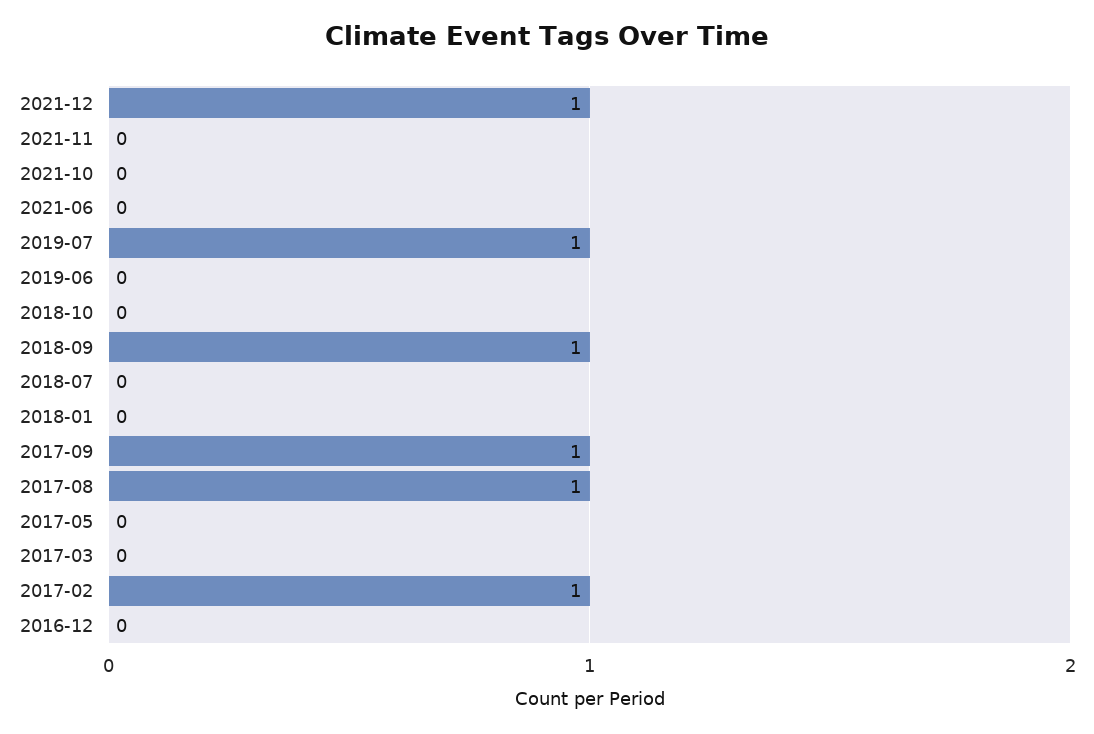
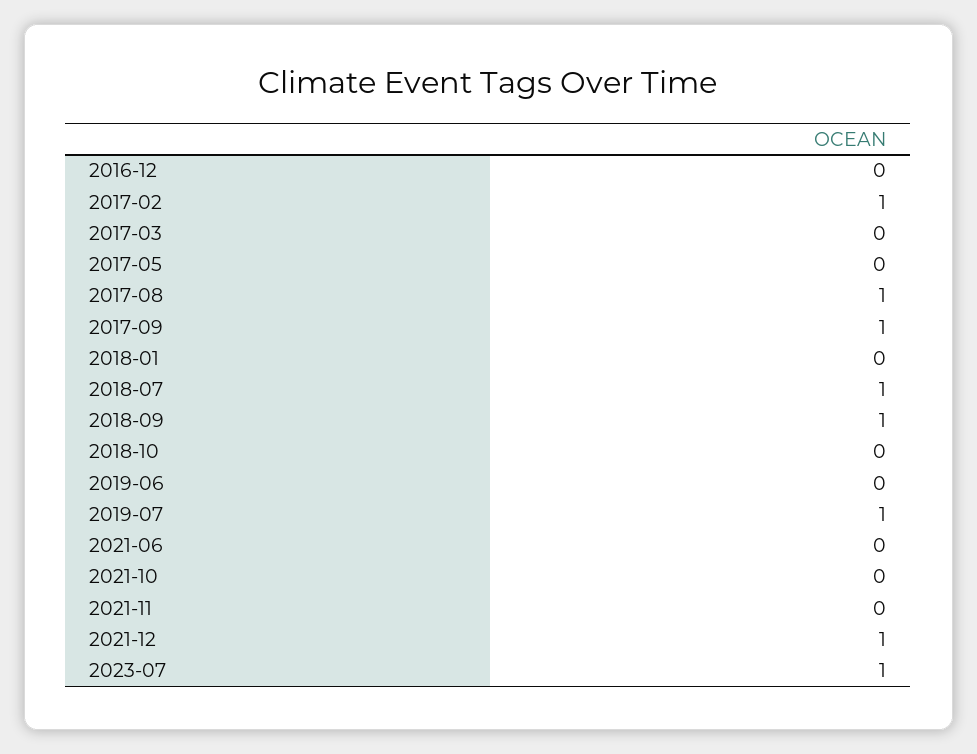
2018-07: 0 -> 1
2023-07: none -> 1

